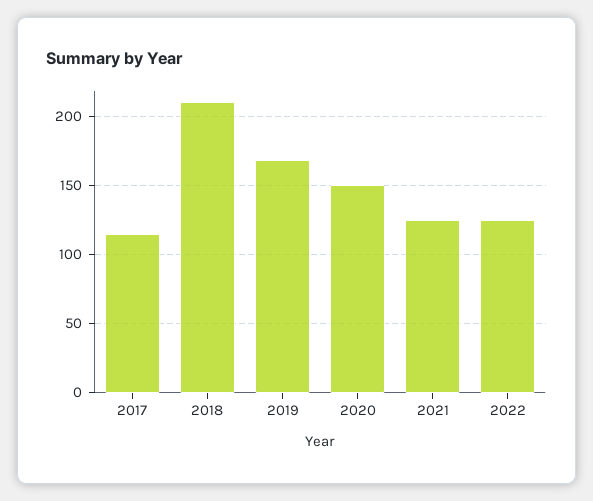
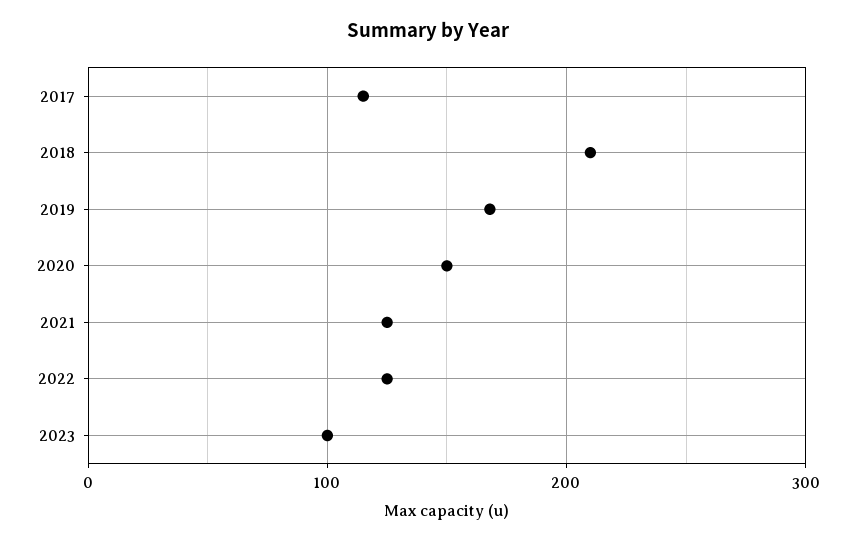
2023: none -> 100

